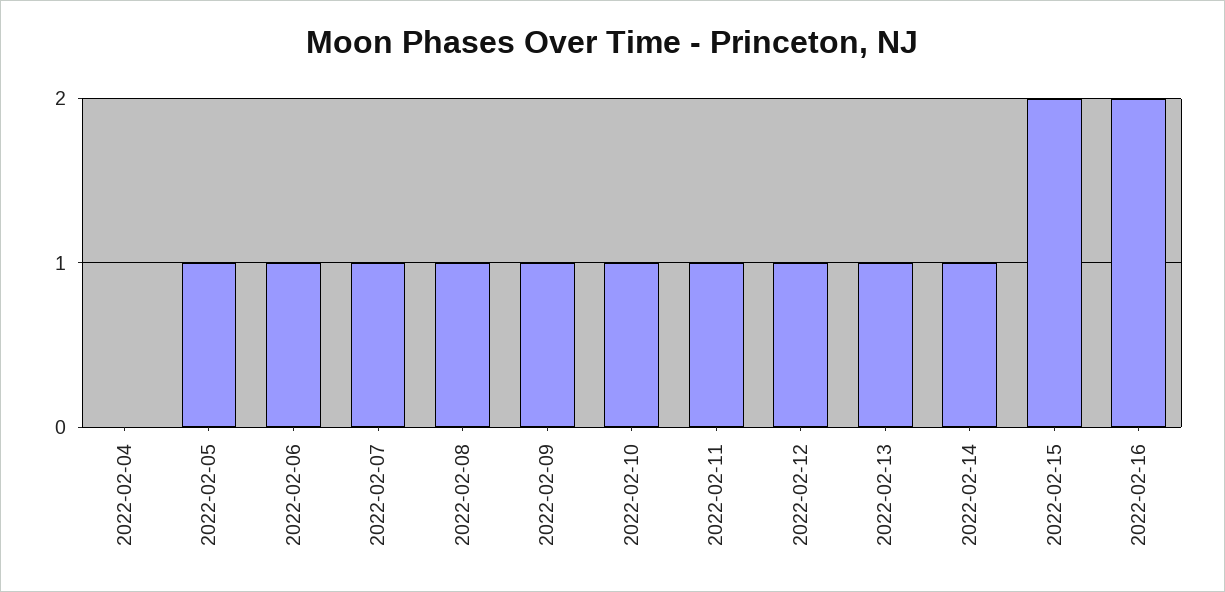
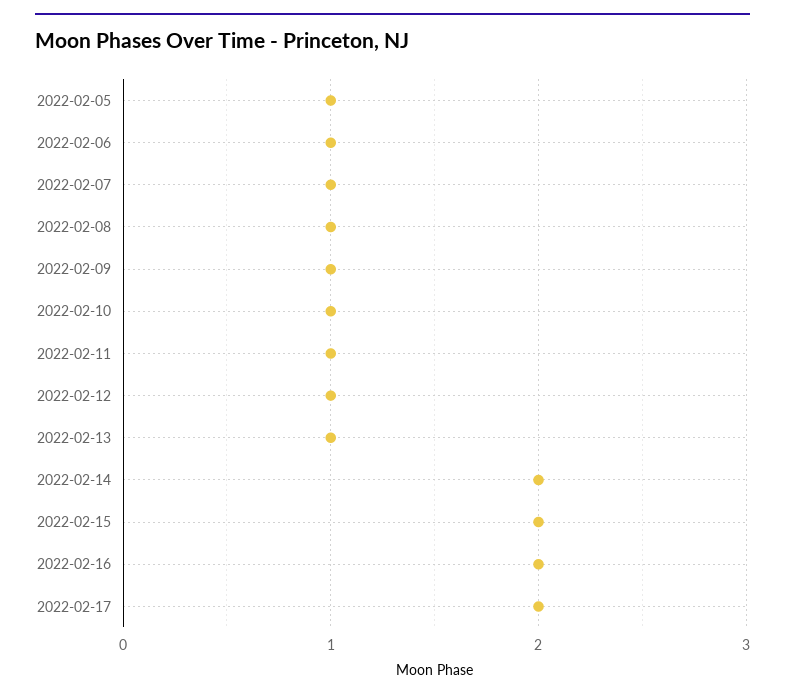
2022-02-04: 0 -> none
2022-02-14: 1 -> 2
2022-02-17: none -> 2

